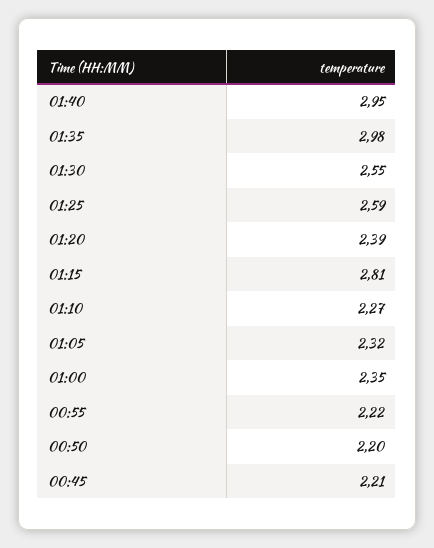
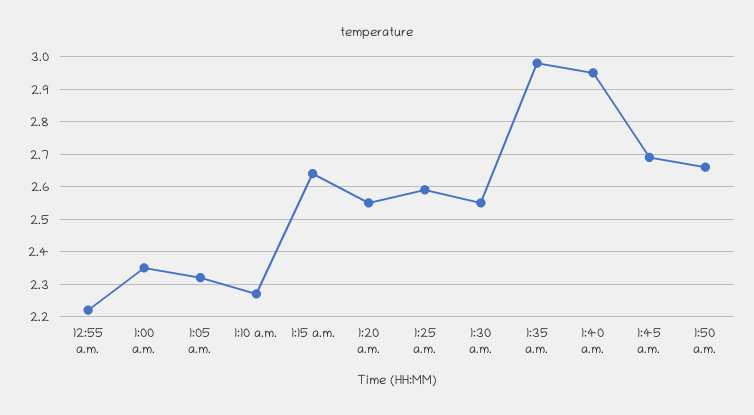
01:20: 2.39 -> 2.55
01:15: 2.81 -> 2.65
00:50: 2.2 -> none
00:45: 2.21 -> none
1:45 a.m.: none -> 2.7
1:50 a.m.: none -> 2.65

